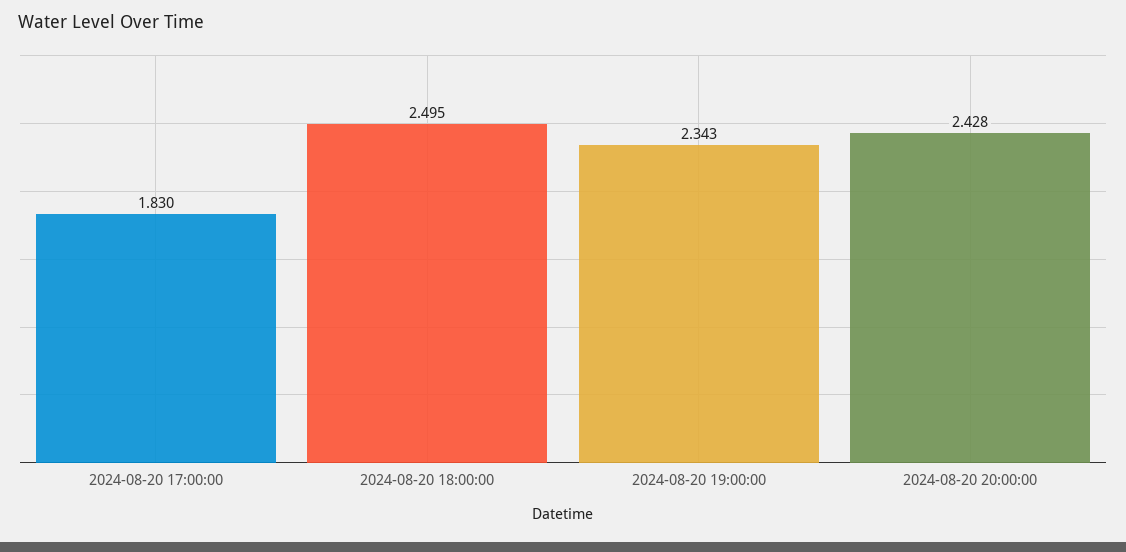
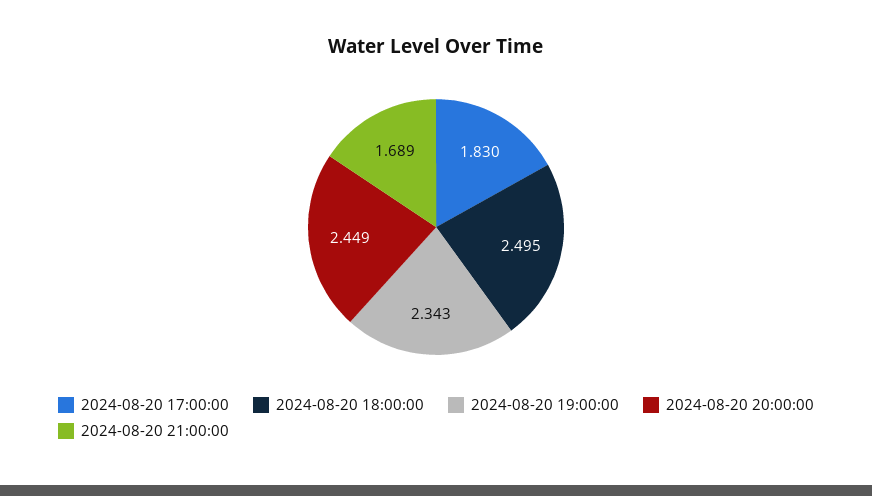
2024-08-20 20:00:00: 2.428 -> 2.449
2024-08-20 21:00:00: none -> 1.689

